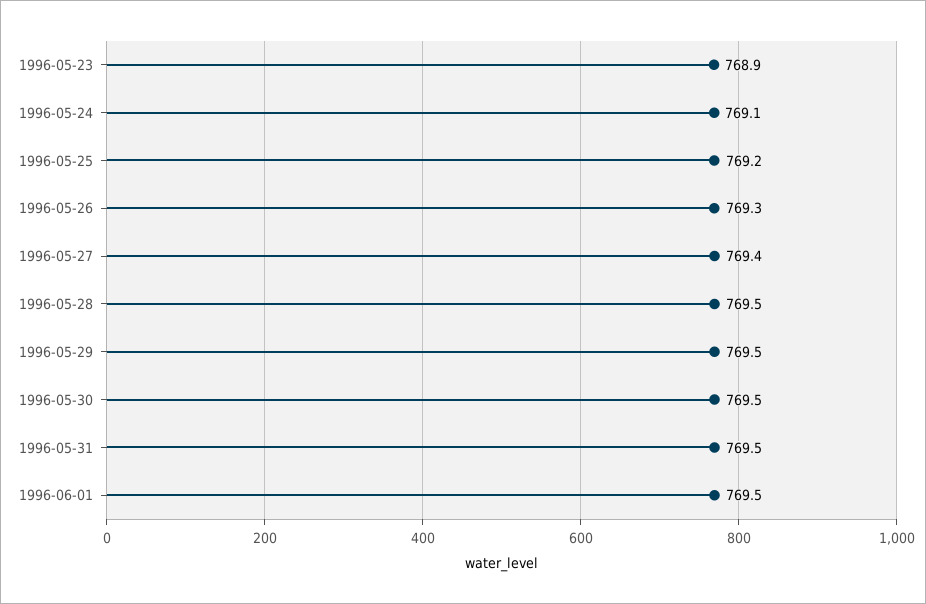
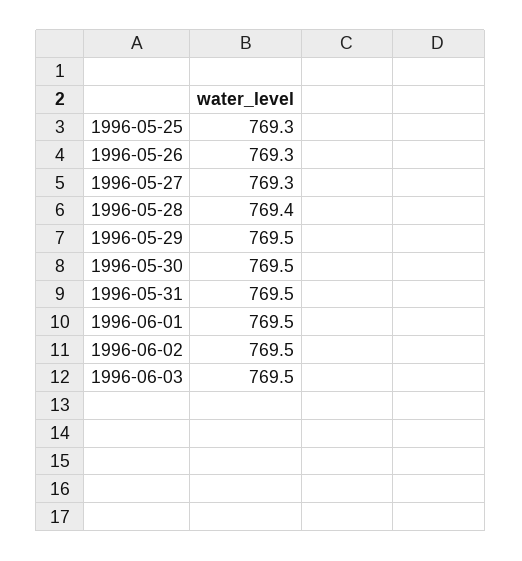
1996-05-23: 768.9 -> none
1996-05-24: 769.1 -> none
1996-05-25: 769.2 -> 769.3
1996-05-27: 769.4 -> 769.3
1996-05-28: 769.5 -> 769.4
1996-06-02: none -> 769.5
1996-06-03: none -> 769.5

